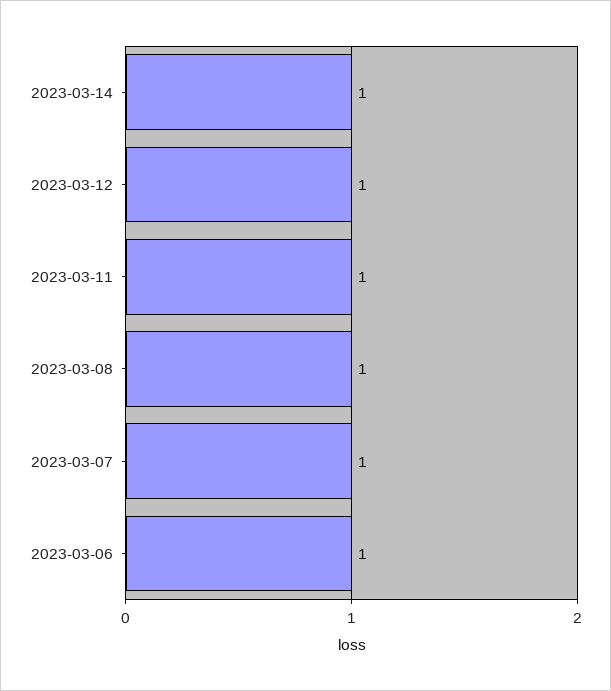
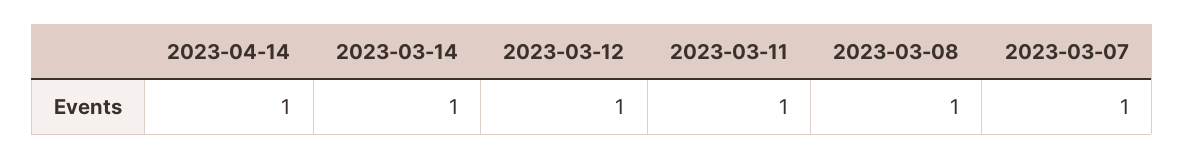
2023-03-06: 1 -> none
2023-04-14: none -> 1

